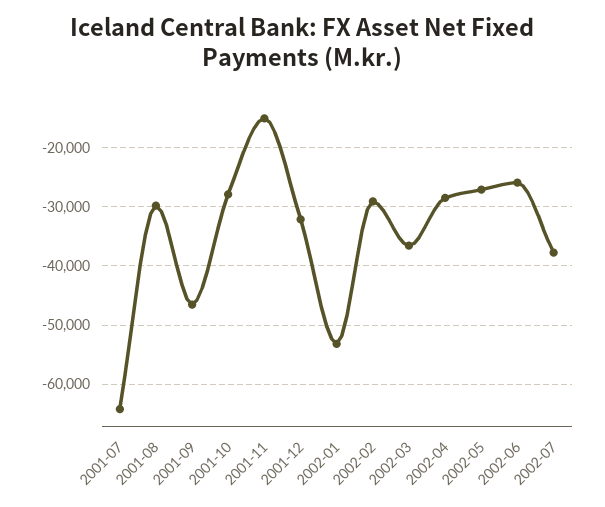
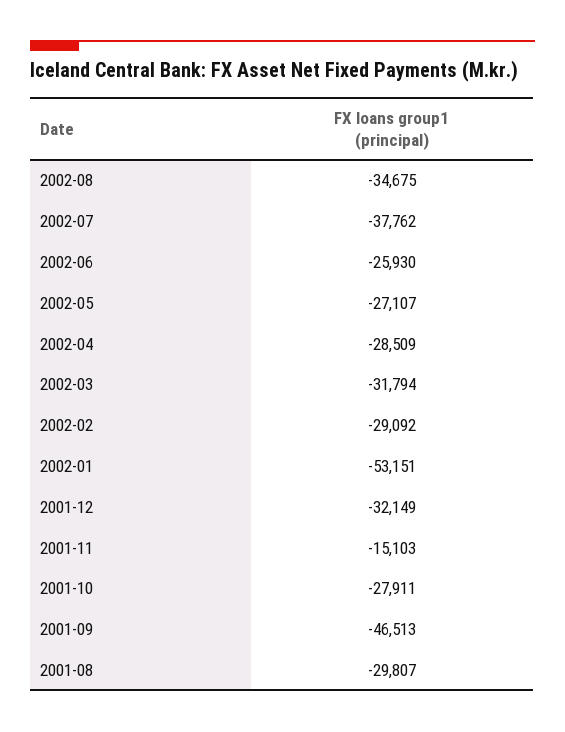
2001-07: -64000 -> none
2002-03: -36000 -> -31794
2002-08: none -> -34675

